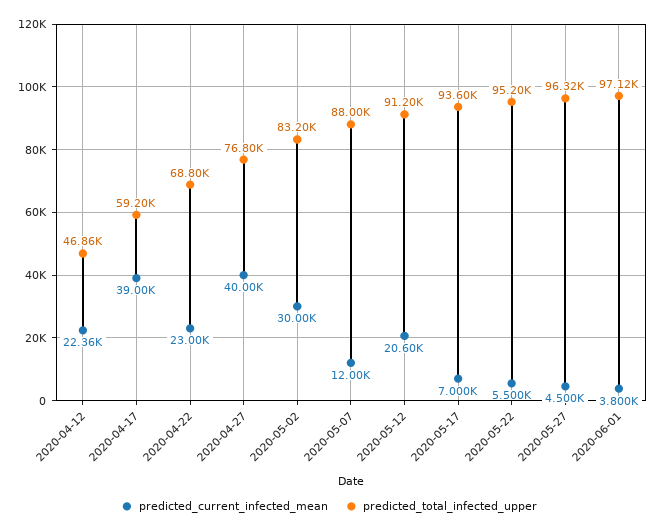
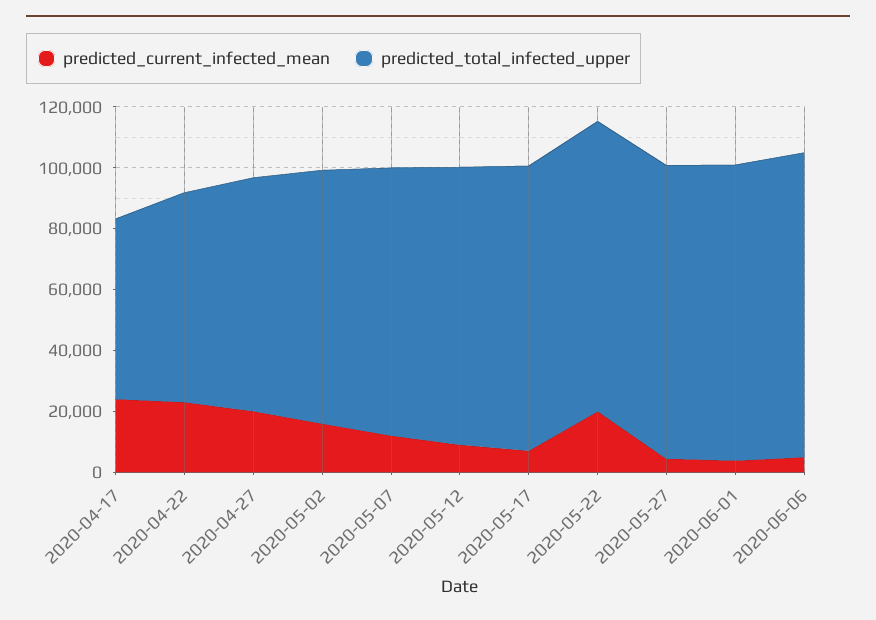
predicted_current_infected_mean, 2020-04-12: 22360 -> none
predicted_total_infected_upper, 2020-04-12: 46860 -> none
predicted_current_infected_mean, 2020-04-17: 39000 -> 25000
predicted_current_infected_mean, 2020-04-27: 40000 -> 20000
predicted_current_infected_mean, 2020-05-02: 30000 -> 15000
predicted_current_infected_mean, 2020-05-12: 20600 -> 10000
predicted_current_infected_mean, 2020-05-22: 5500 -> 20000
predicted_current_infected_mean, 2020-06-06: none -> 5000
predicted_total_infected_upper, 2020-06-06: none -> 100000

